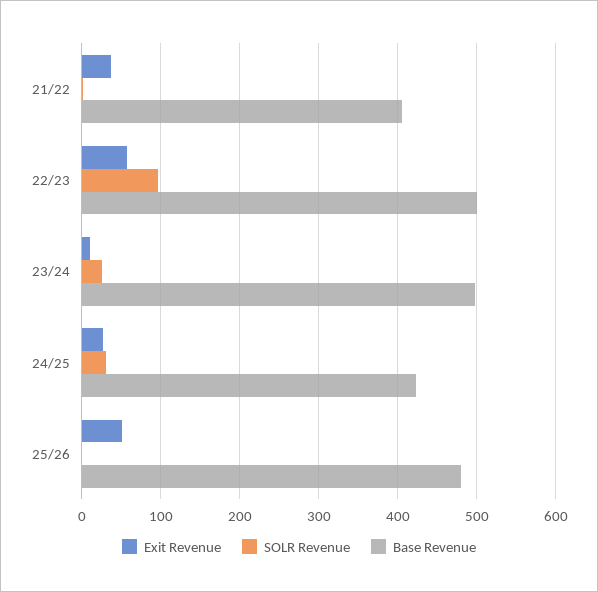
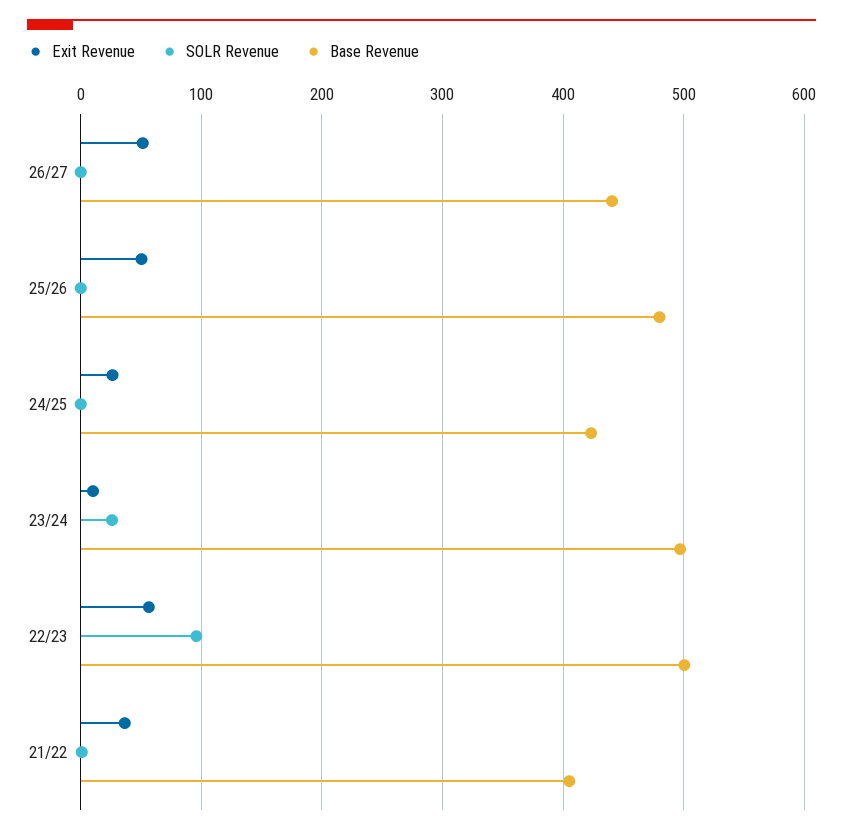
SOLR Revenue, 24/25: 30 -> 0
Exit Revenue, 26/27: none -> 50
SOLR Revenue, 26/27: none -> 0
Base Revenue, 26/27: none -> 440

